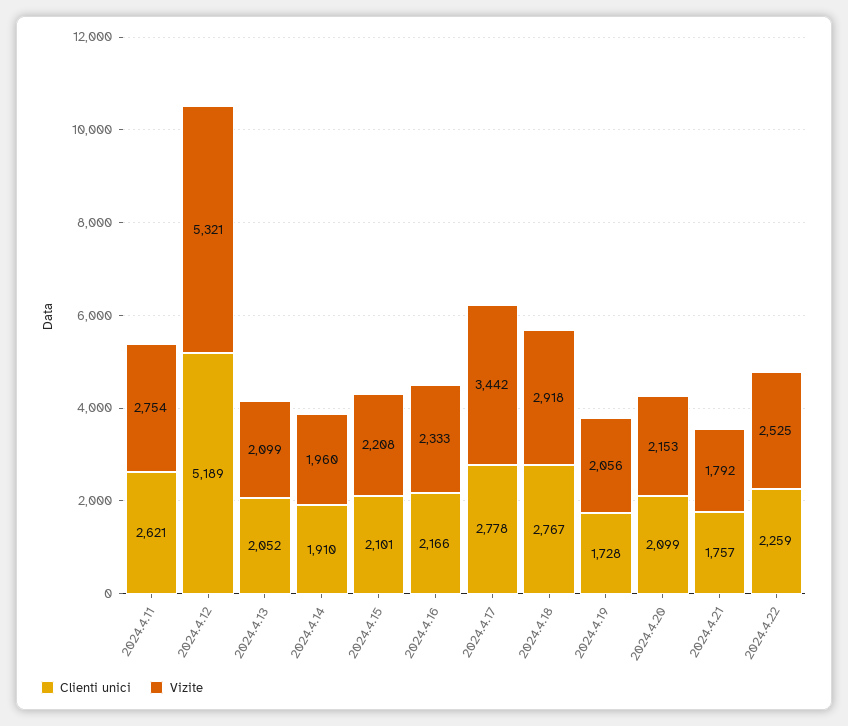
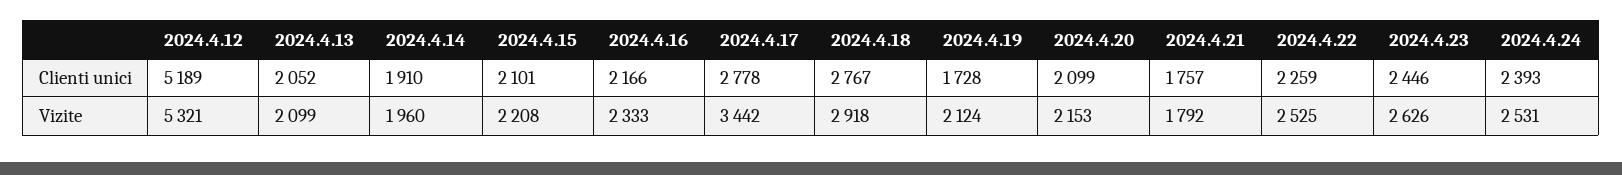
Clienti unici, 2024.4.11: 2621 -> none
Vizite, 2024.4.11: 2754 -> none
Vizite, 2024.4.19: 2056 -> 2124
Clienti unici, 2024.4.23: none -> 2446
Clienti unici, 2024.4.24: none -> 2393
Vizite, 2024.4.23: none -> 2626
Vizite, 2024.4.24: none -> 2531

